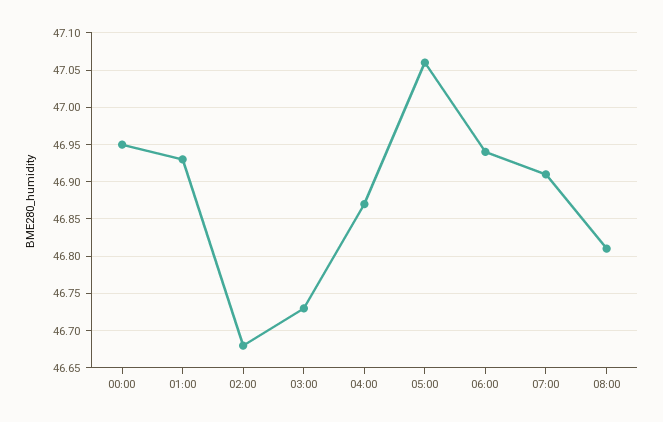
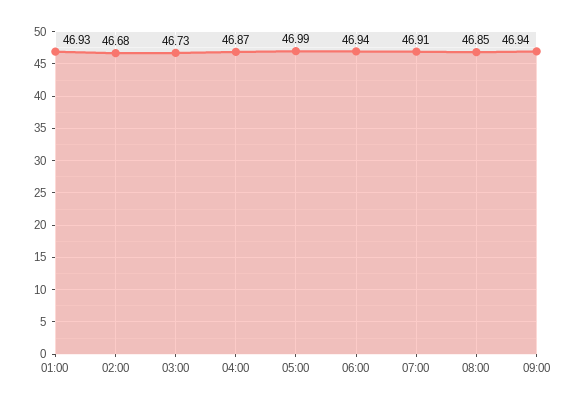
00:00: 46.95 -> none
05:00: 47.06 -> 46.99
08:00: 46.81 -> 46.85
09:00: none -> 46.94

